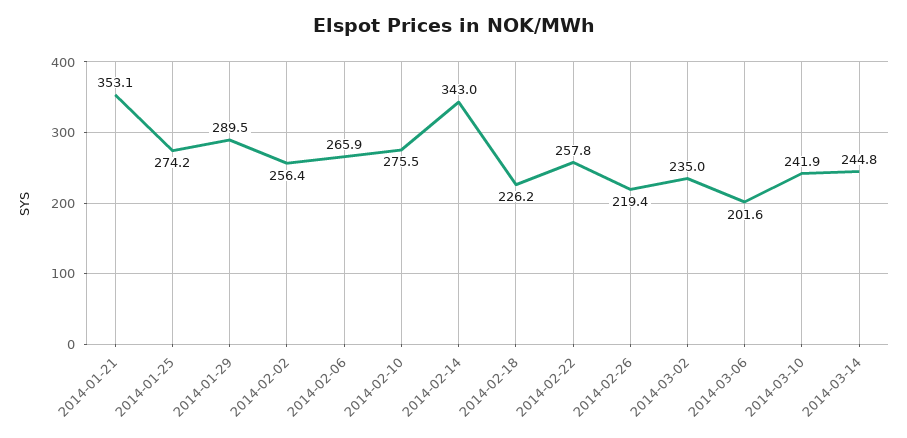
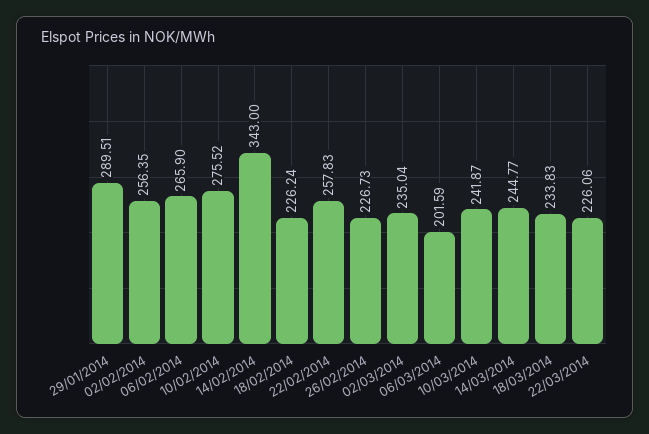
2014-01-21: 353.1 -> none
2014-01-25: 274.2 -> none
2014-02-26: 219.4 -> 226.73
18/03/2014: none -> 233.83
22/03/2014: none -> 226.06

